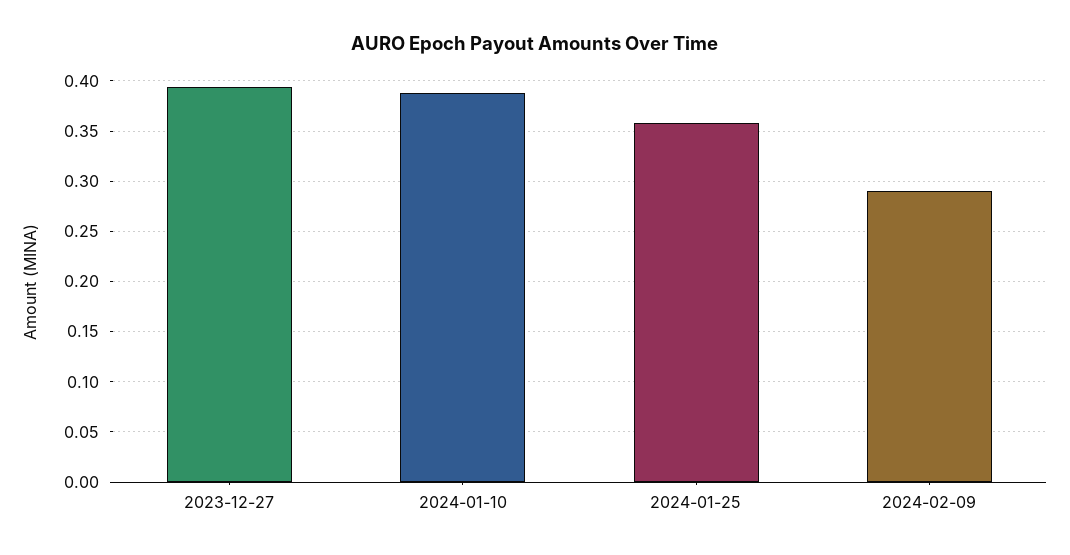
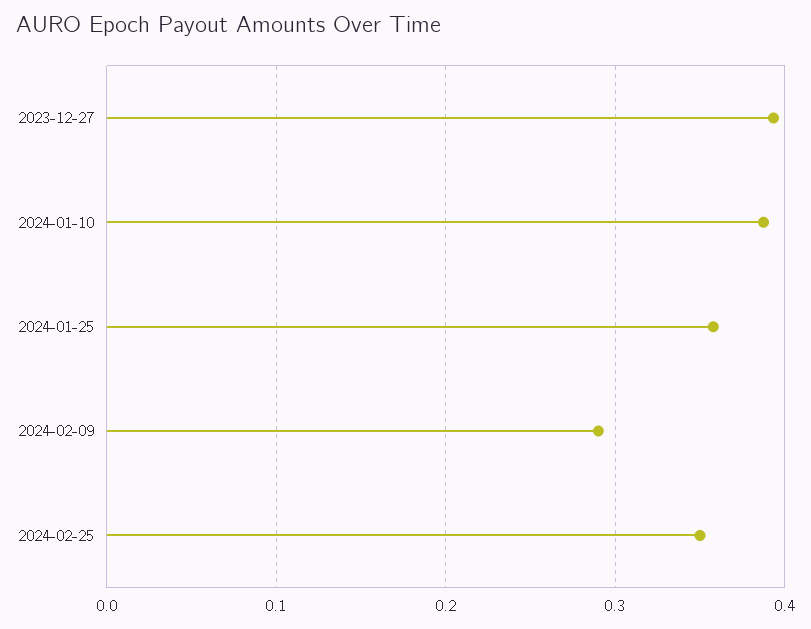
2024-02-25: none -> 0.35

